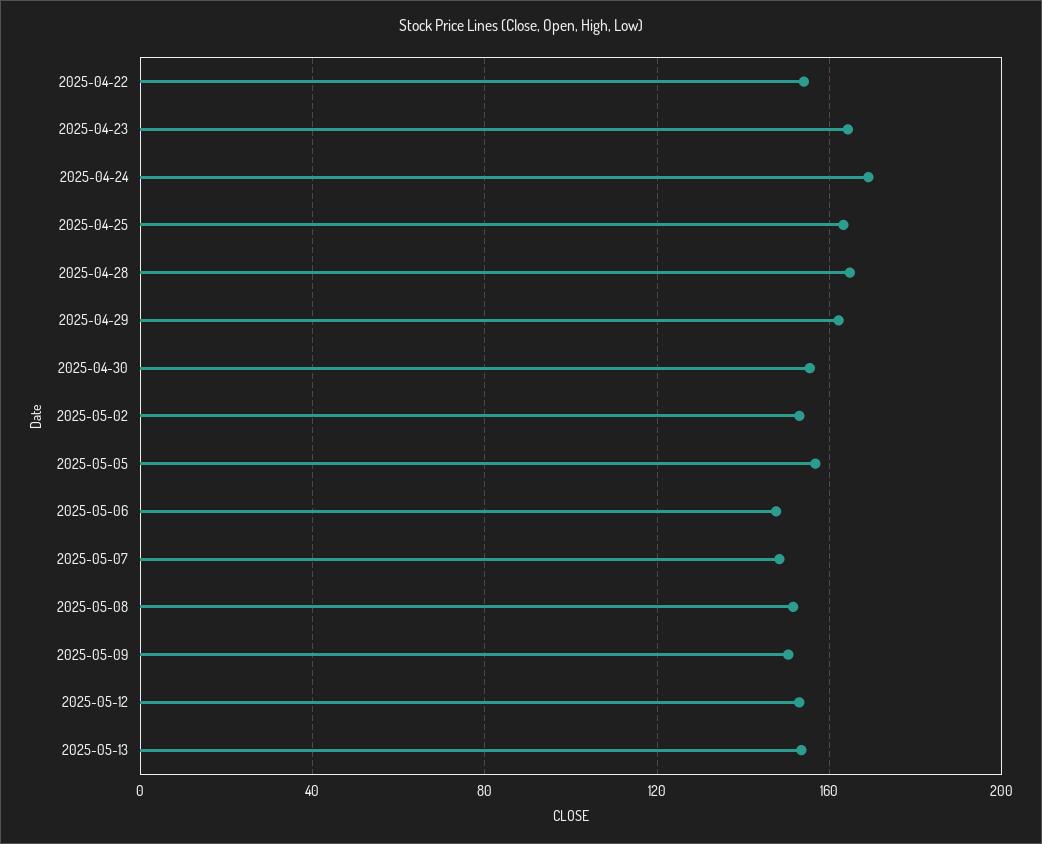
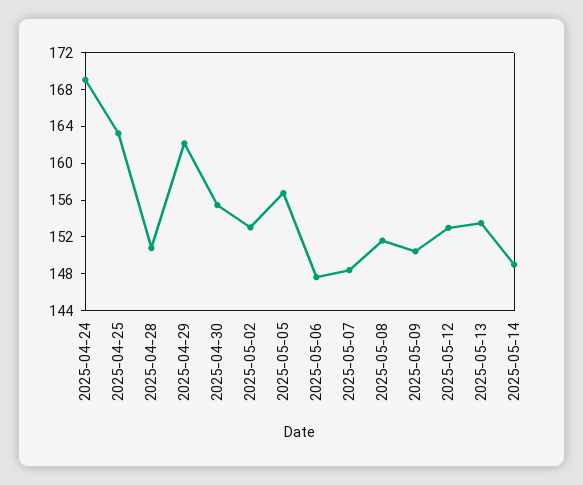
2025-04-22: 155 -> none
2025-04-23: 165 -> none
2025-04-28: 165 -> 151
2025-05-14: none -> 149

